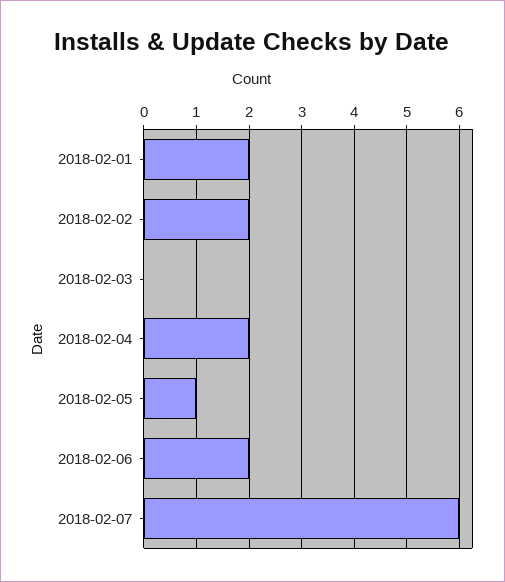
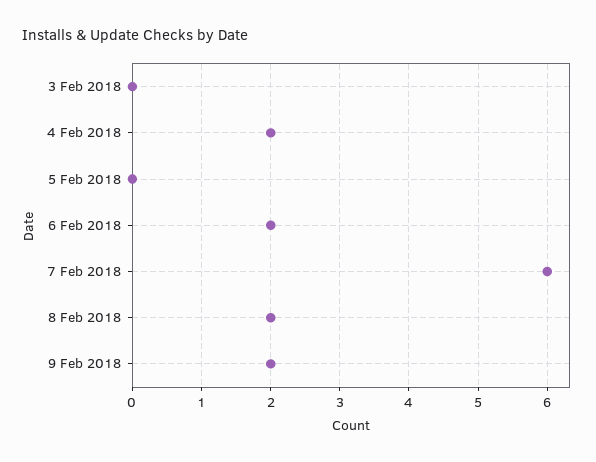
2018-02-01: 2 -> none
2018-02-02: 2 -> none
2018-02-05: 1 -> 0
8 Feb 2018: none -> 2
9 Feb 2018: none -> 2

